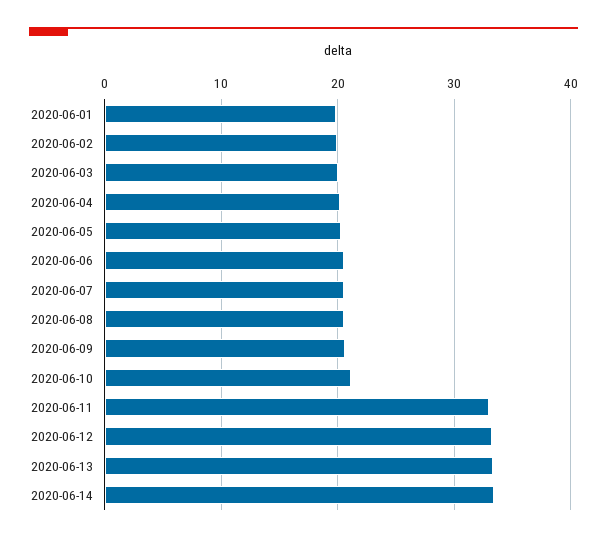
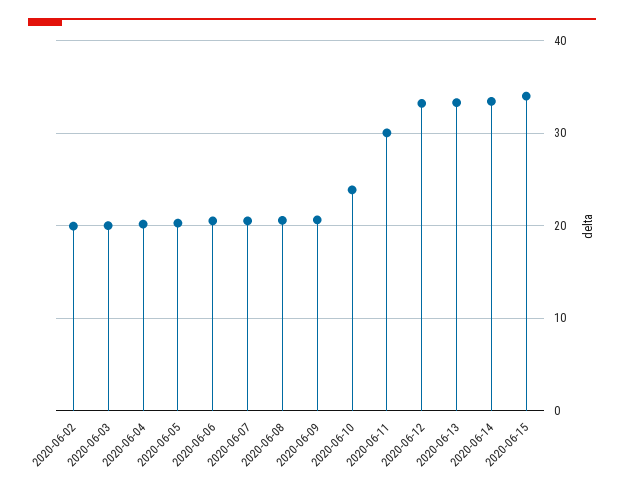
2020-06-01: 20 -> none
2020-06-10: 21 -> 24
2020-06-11: 33 -> 30
2020-06-15: none -> 34

